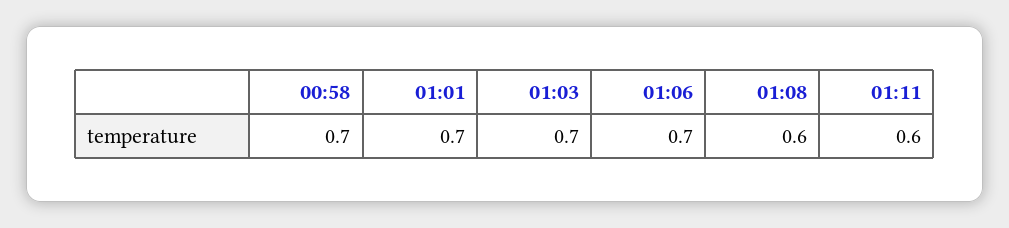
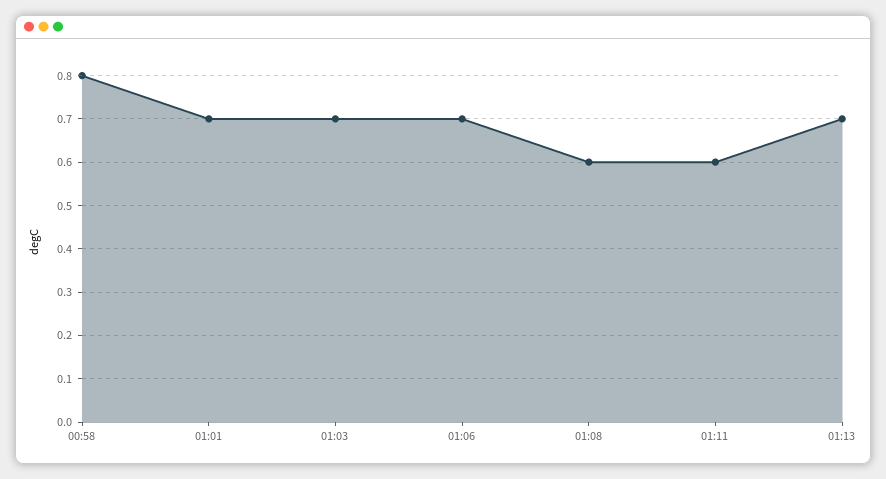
00:58: 0.7 -> 0.8
01:13: none -> 0.7

